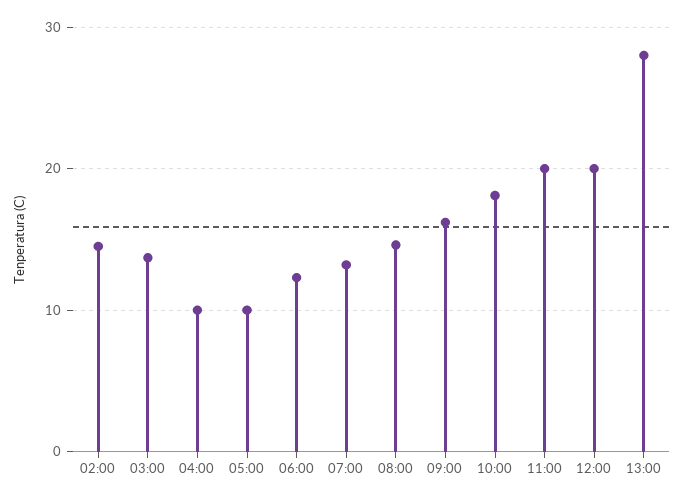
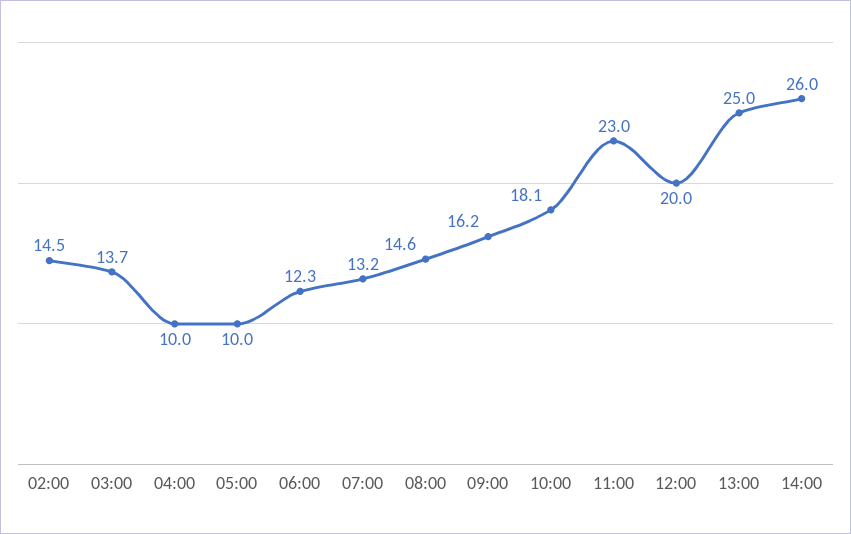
11:00: 20 -> 23
13:00: 28 -> 25
14:00: none -> 26

